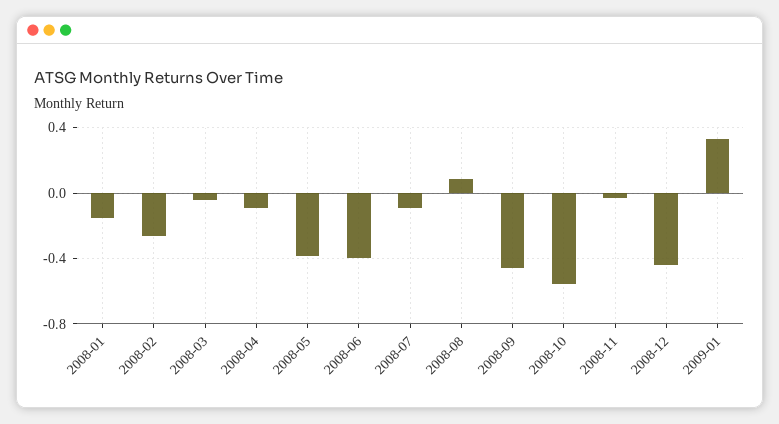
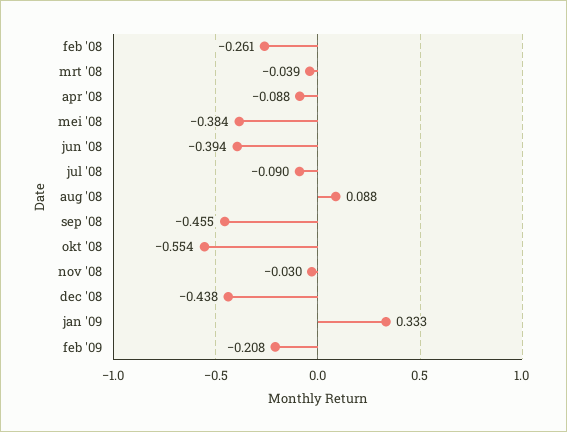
2008-01: -0.15 -> none
feb '09: none -> -0.208

